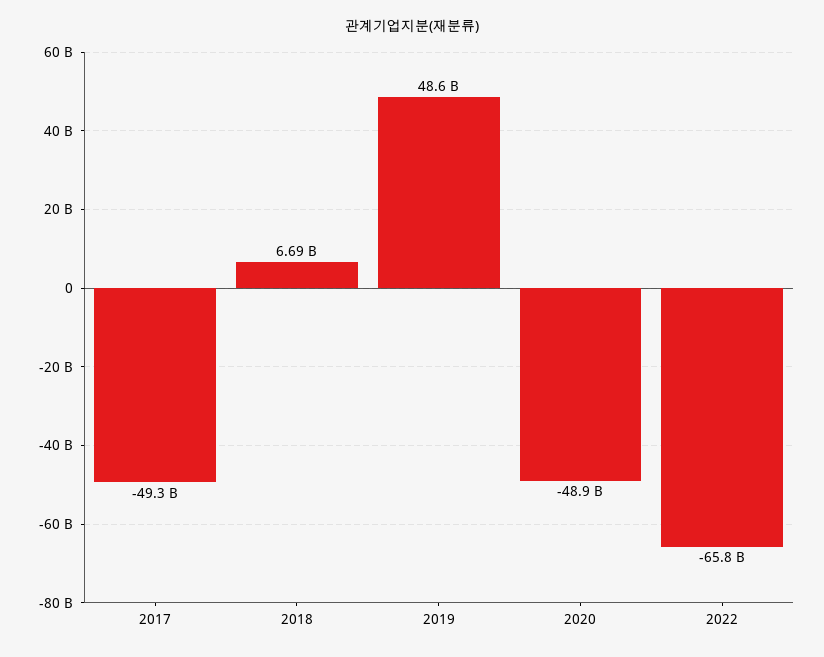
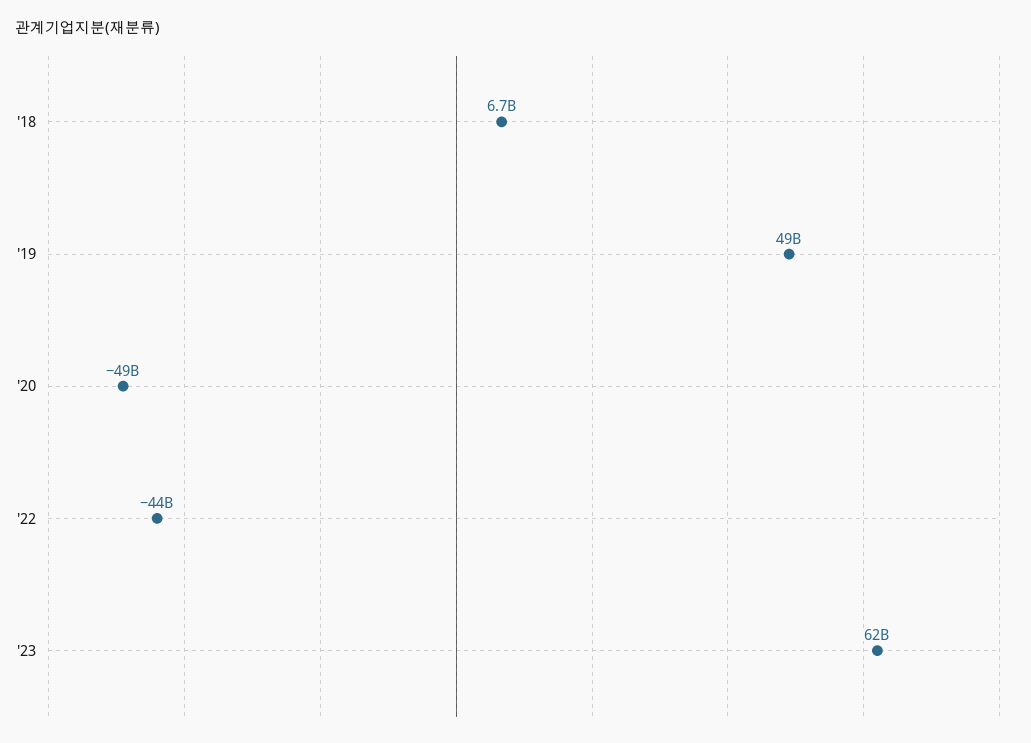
2017: -49300000000 -> none
2022: -65800000000 -> -44000000000
'23: none -> 62000000000

